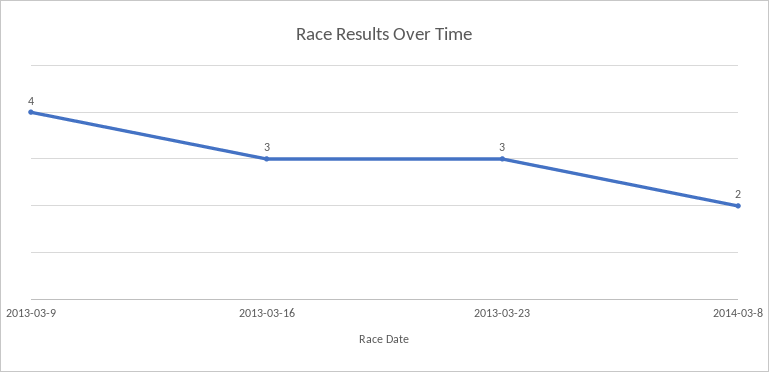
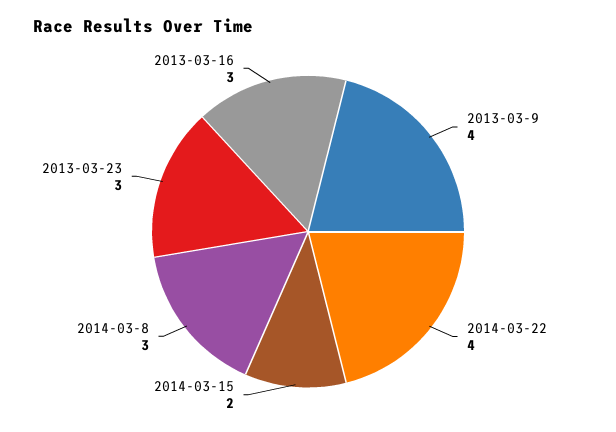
2014-03-8: 2 -> 3
2014-03-22: none -> 4
2014-03-15: none -> 2

